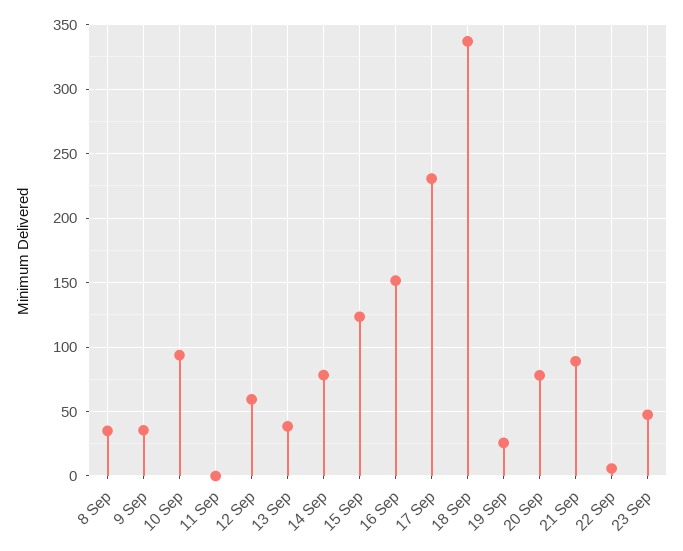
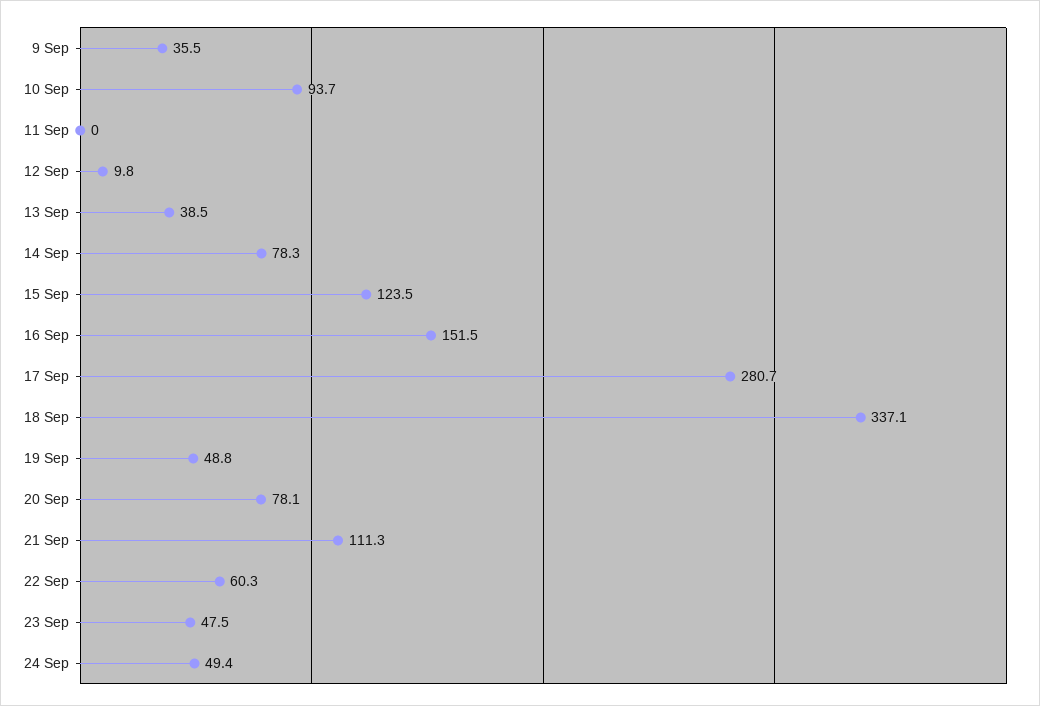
8 Sep: 35 -> none
12 Sep: 60 -> 9.8
17 Sep: 230 -> 280.7
19 Sep: 25 -> 48.8
21 Sep: 90 -> 111.3
22 Sep: 5 -> 60.3
24 Sep: none -> 49.4

